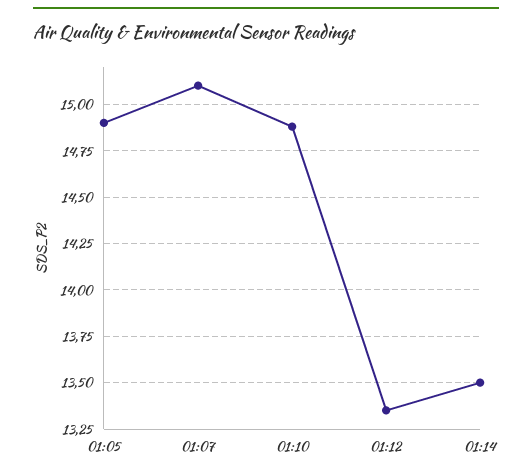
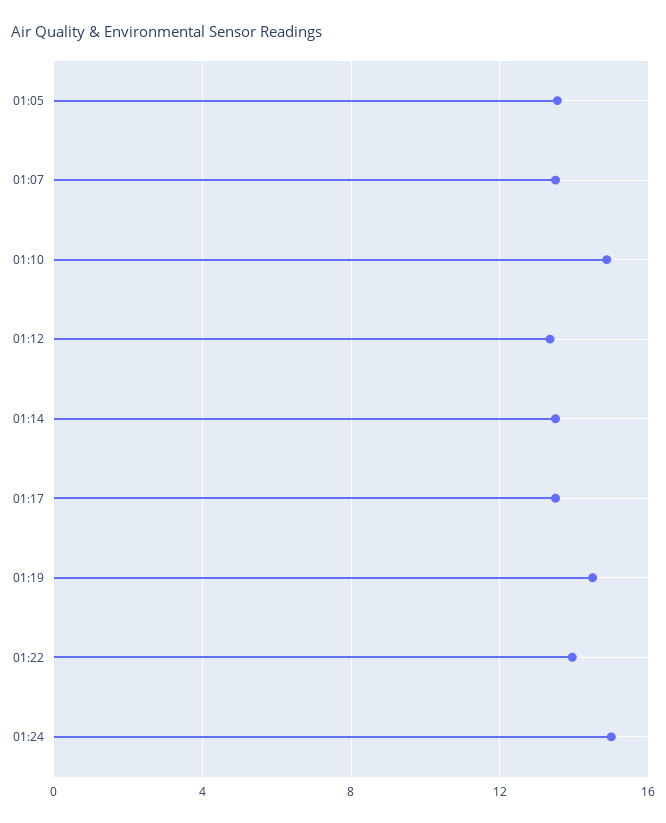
01:05: 14.9 -> 13.5
01:07: 15.1 -> 13.5
01:17: none -> 13.5
01:19: none -> 14.5
01:22: none -> 14
01:24: none -> 15

